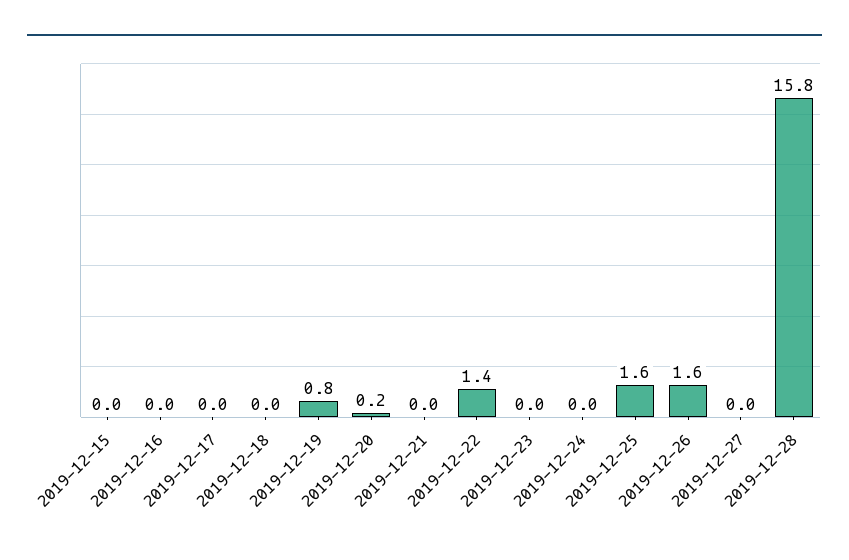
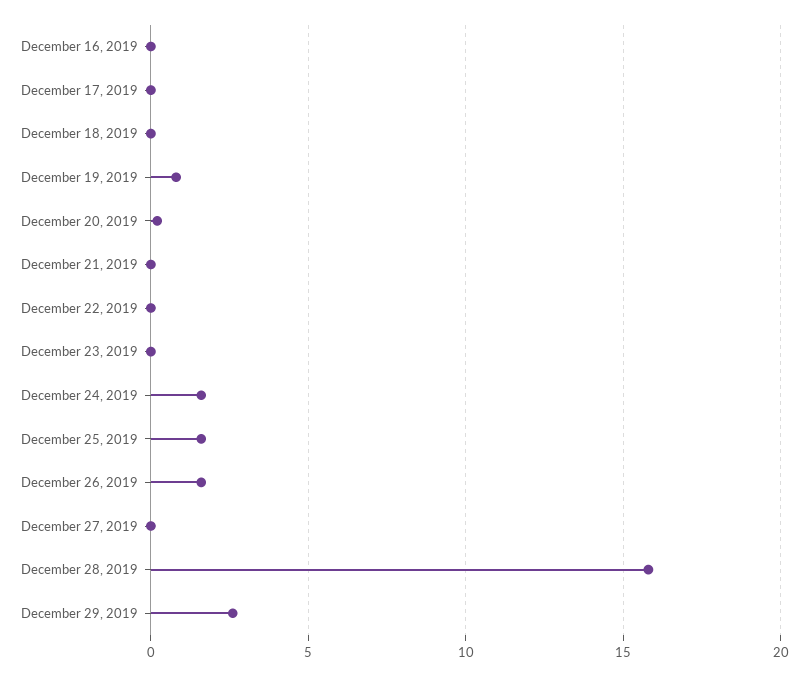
2019-12-15: 0 -> none
2019-12-22: 1.4 -> 0
2019-12-24: 0 -> 1.5
December 29, 2019: none -> 2.5

